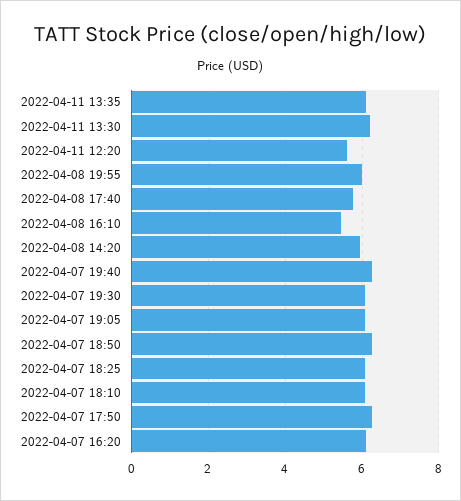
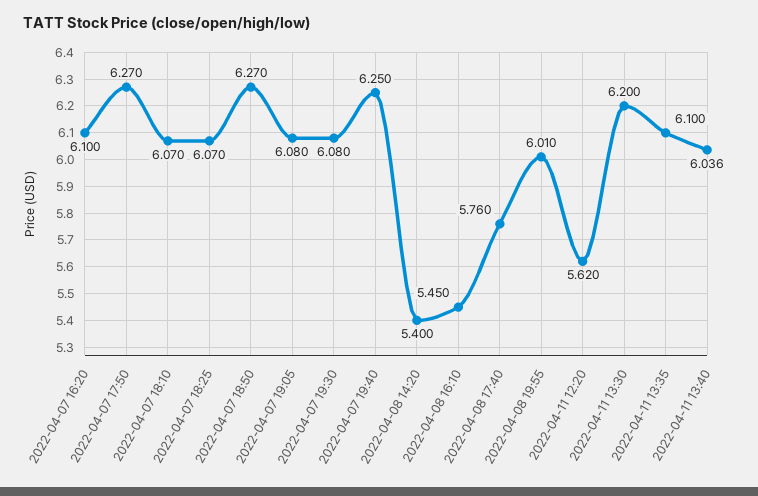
2022-04-08 14:20: 6 -> 5.4
2022-04-11 13:40: none -> 6.036

